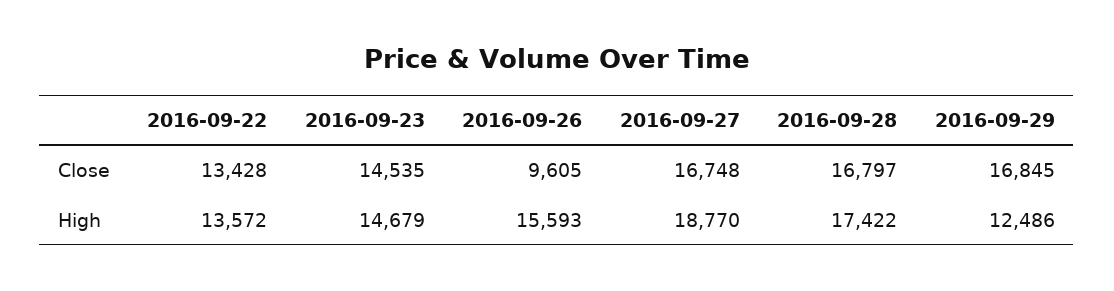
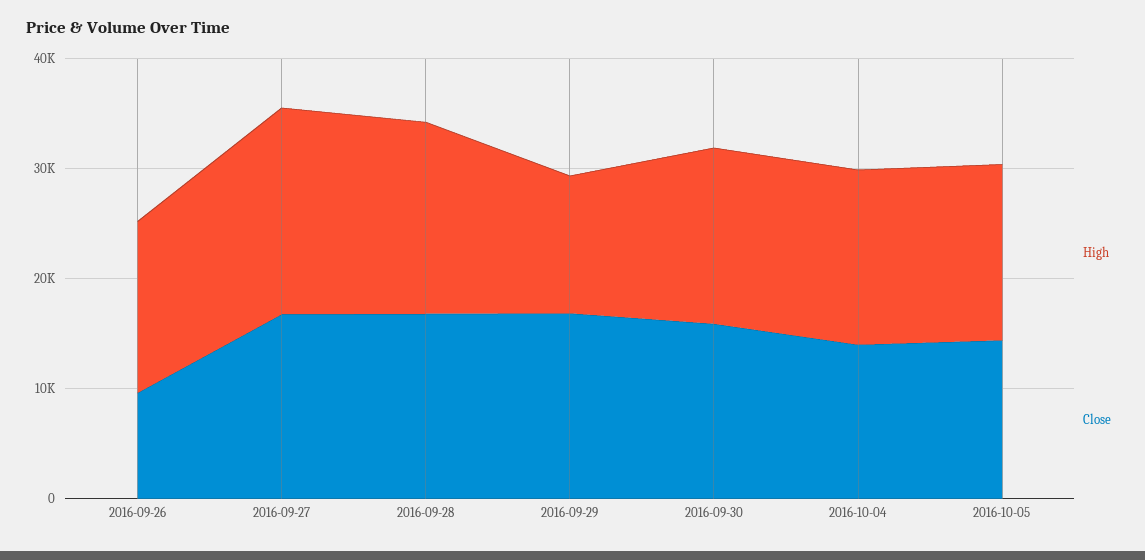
Close, 2016-09-22: 13428 -> none
Close, 2016-09-23: 14535 -> none
High, 2016-09-22: 13572 -> none
High, 2016-09-23: 14679 -> none
High, 2016-09-30: none -> 16000
Close, 2016-09-30: none -> 16000
High, 2016-10-04: none -> 16000
Close, 2016-10-04: none -> 14000
High, 2016-10-05: none -> 16000
Close, 2016-10-05: none -> 14000

